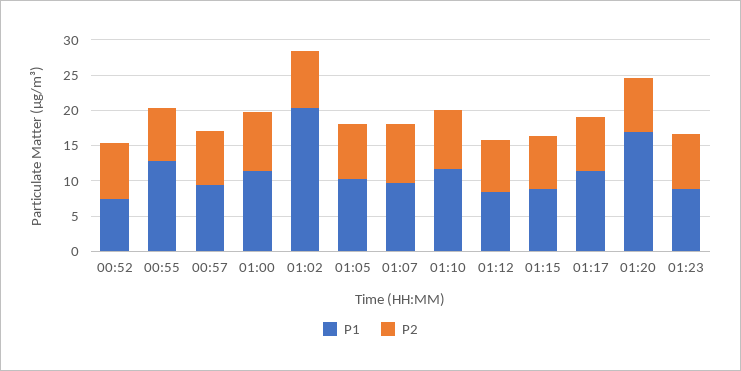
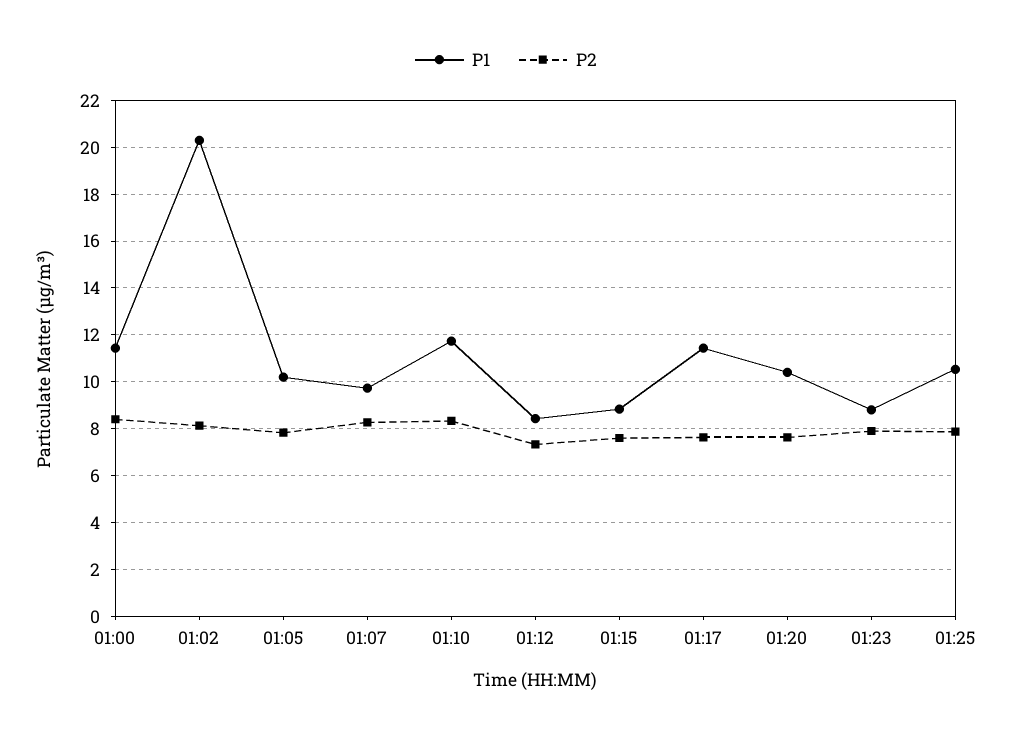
P1, 00:52: 7.5 -> none
P2, 00:52: 7.5 -> none
P1, 00:55: 12.5 -> none
P2, 00:55: 7.5 -> none
P1, 00:57: 10 -> none
P2, 00:57: 7.5 -> none
P1, 01:20: 17.5 -> 10.5
P1, 01:25: none -> 10.5
P2, 01:25: none -> 8

